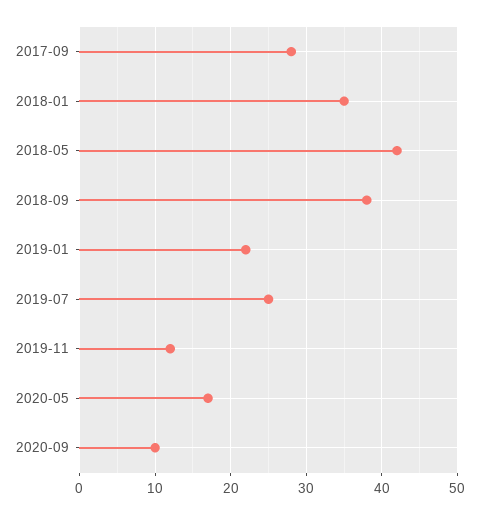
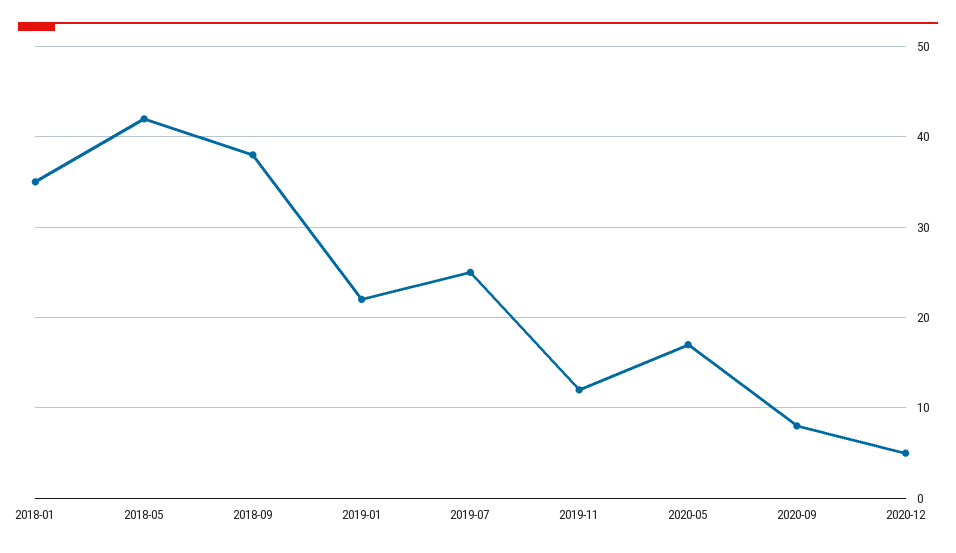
2017-09: 28 -> none
2020-09: 10 -> 8
2020-12: none -> 5

